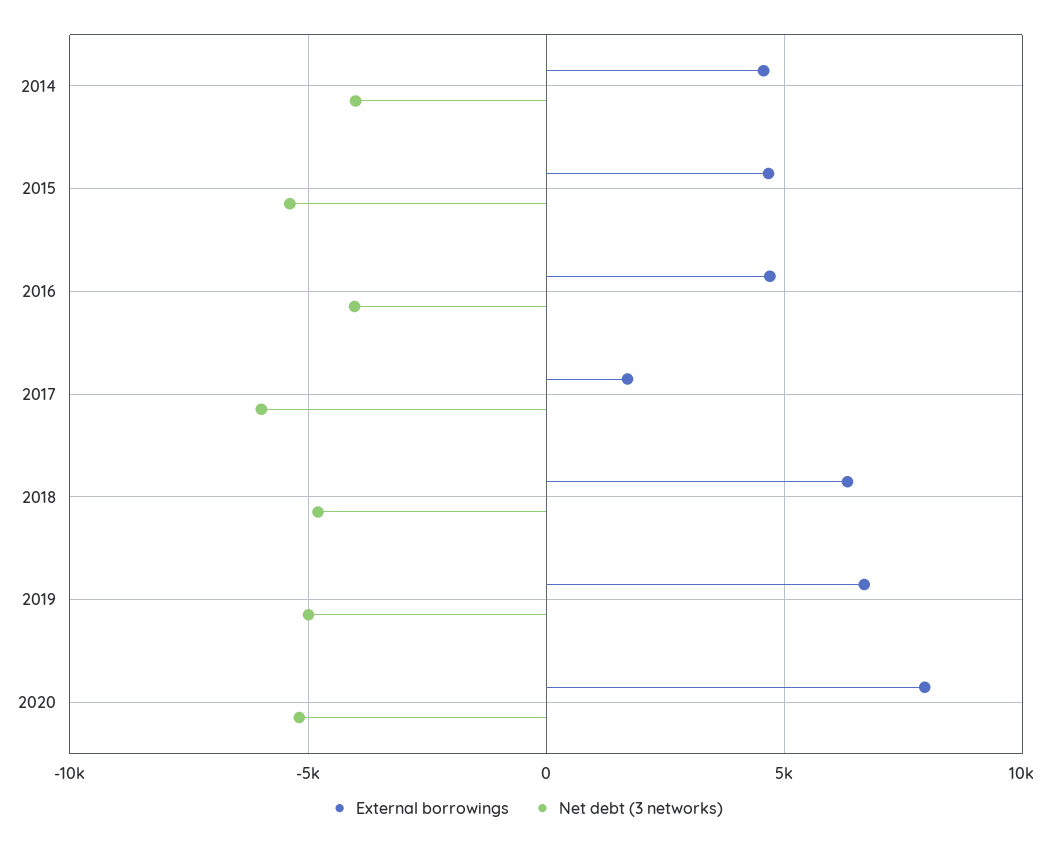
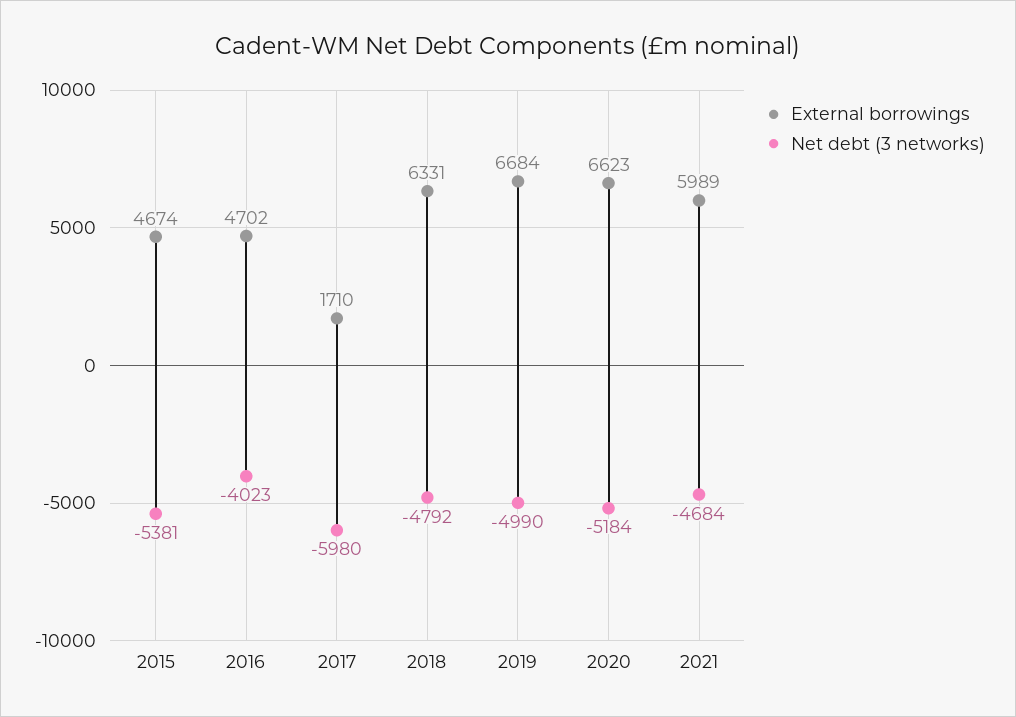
External borrowings, 2014: 4500 -> none
Net debt (3 networks), 2014: -4000 -> none
External borrowings, 2020: 8000 -> 6623
External borrowings, 2021: none -> 5989
Net debt (3 networks), 2021: none -> -4684

